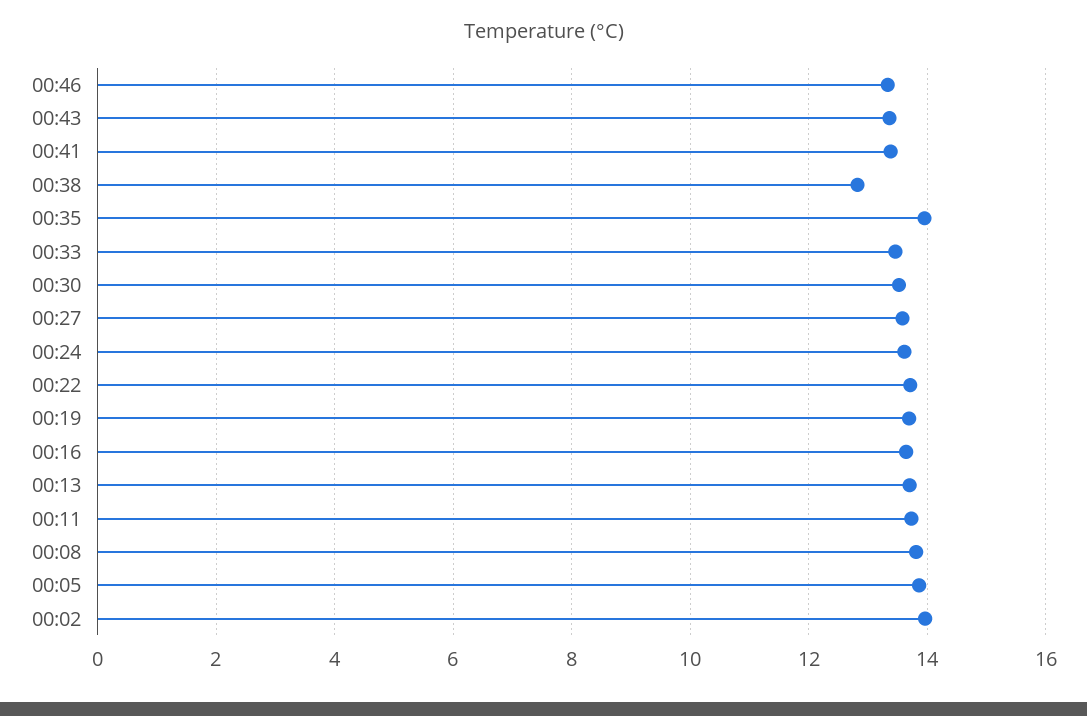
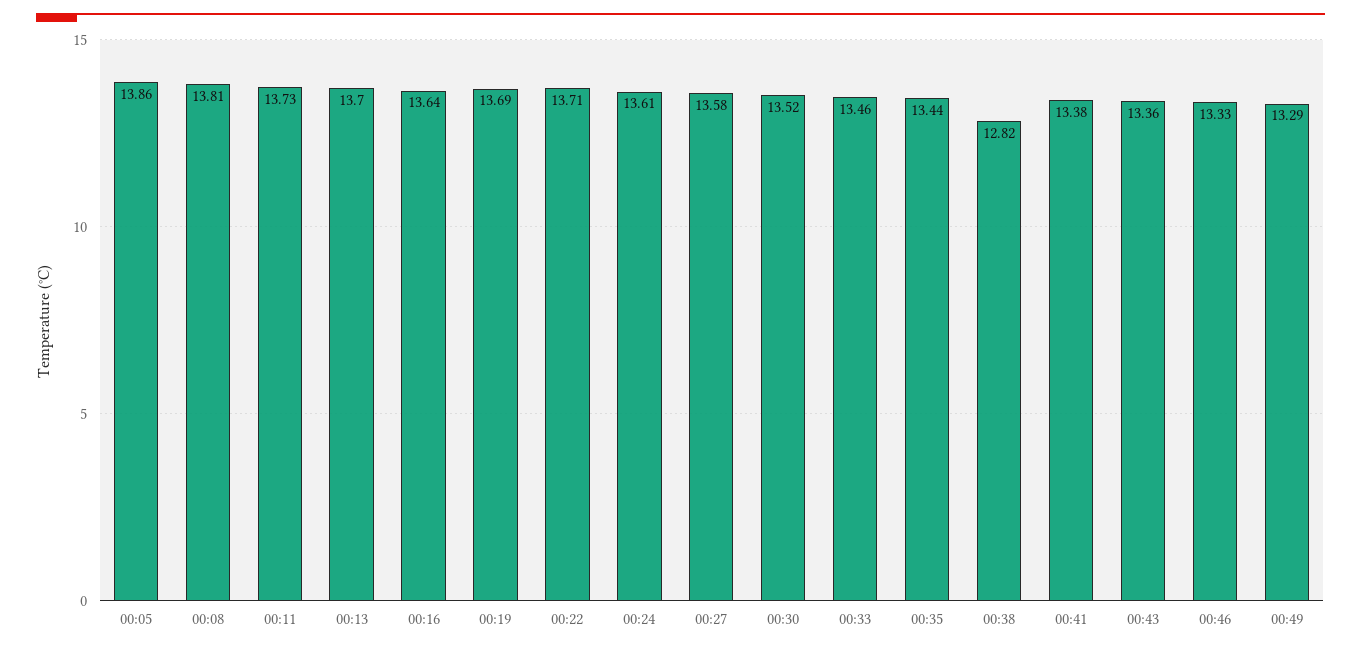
00:35: 14 -> 13.44
00:02: 14 -> none
00:49: none -> 13.29

